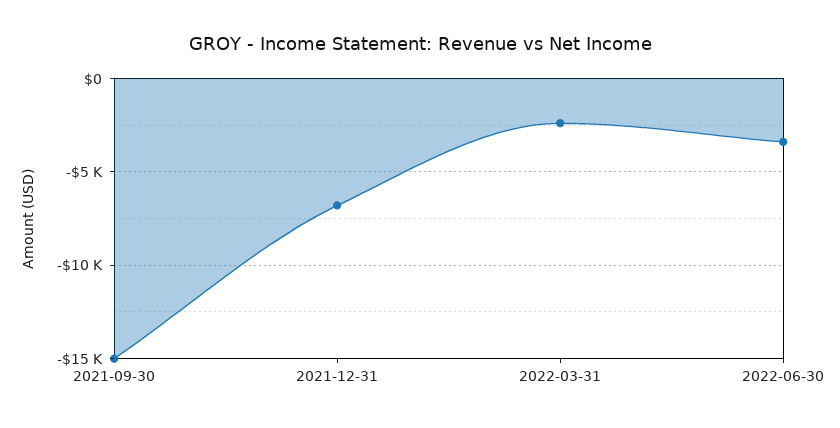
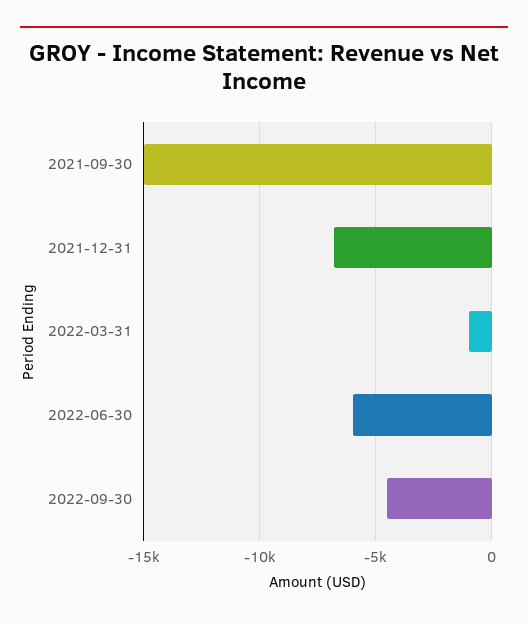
2022-03-31: -2500 -> -1000
2022-06-30: -3500 -> -6000
2022-09-30: none -> -4500

